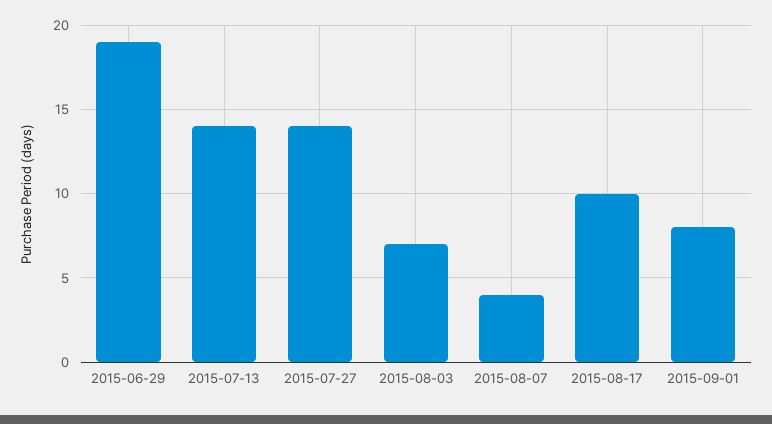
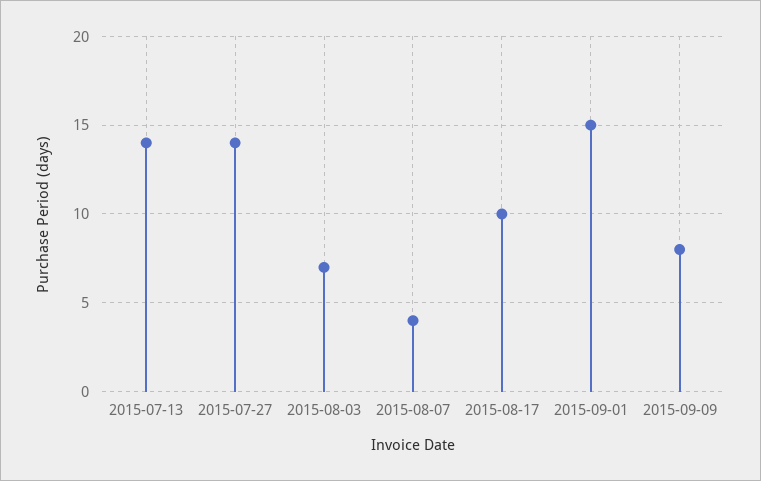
2015-06-29: 19 -> none
2015-09-01: 8 -> 15
2015-09-09: none -> 8

